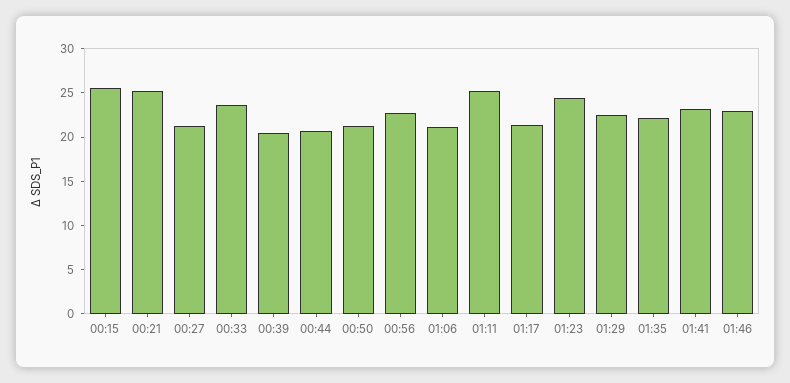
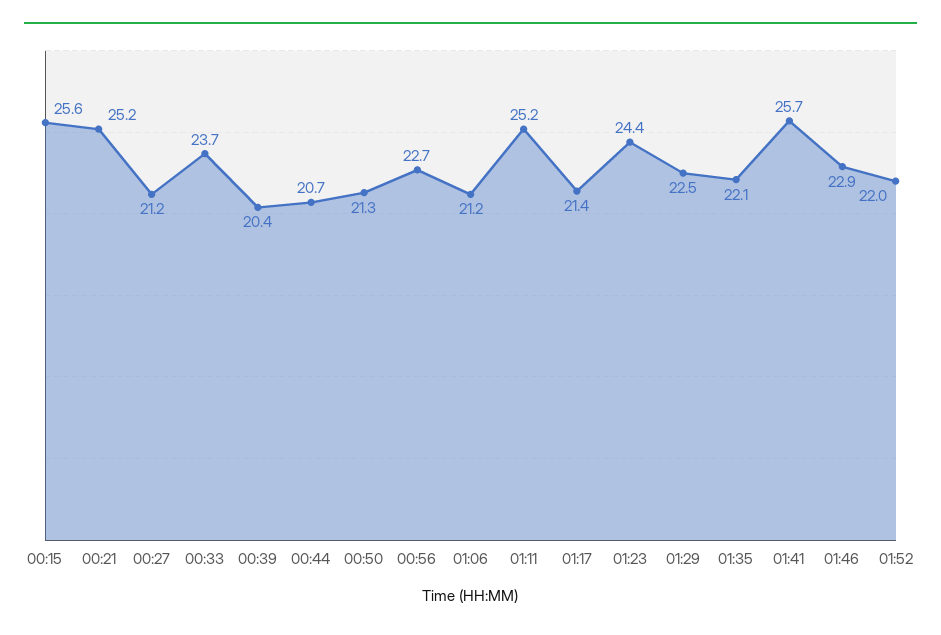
01:41: 23 -> 25.7
01:52: none -> 22

